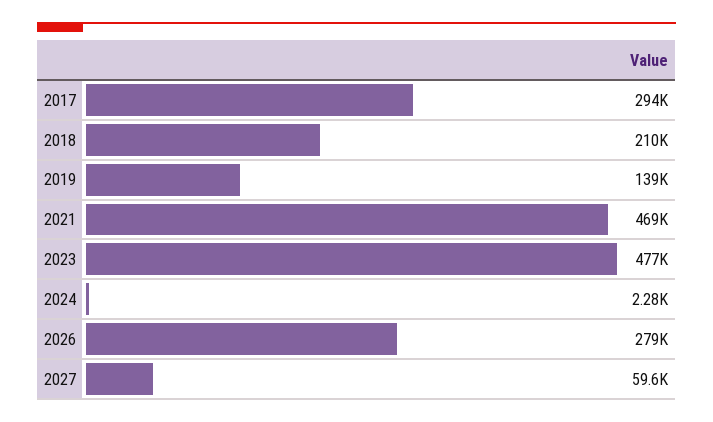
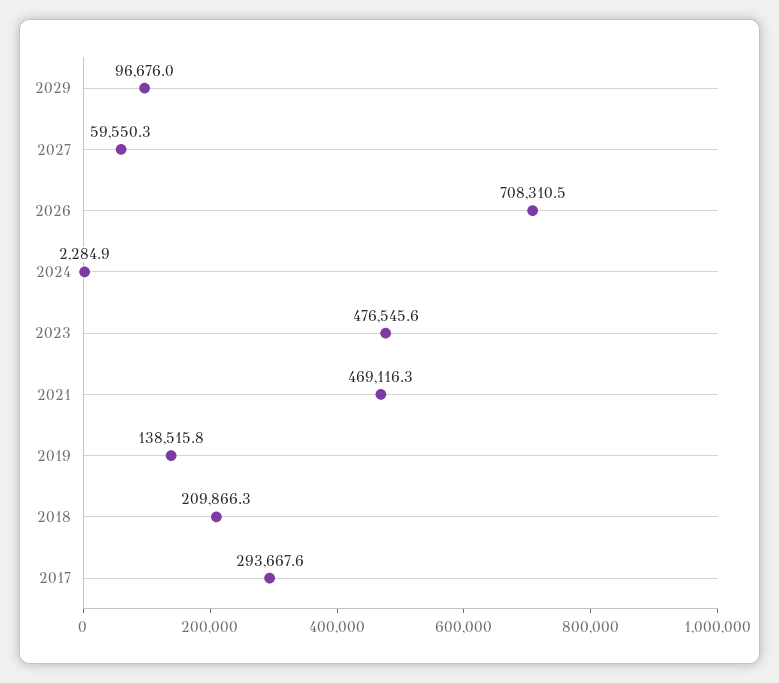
2026: 279000 -> 708310.5
2029: none -> 96676

